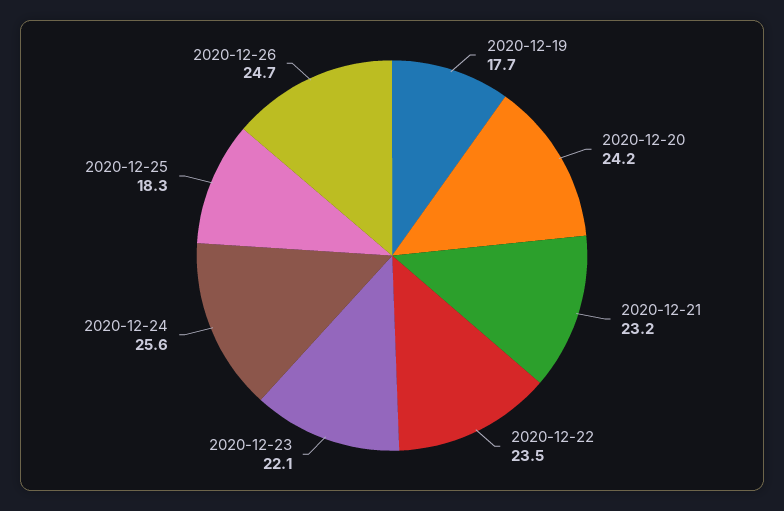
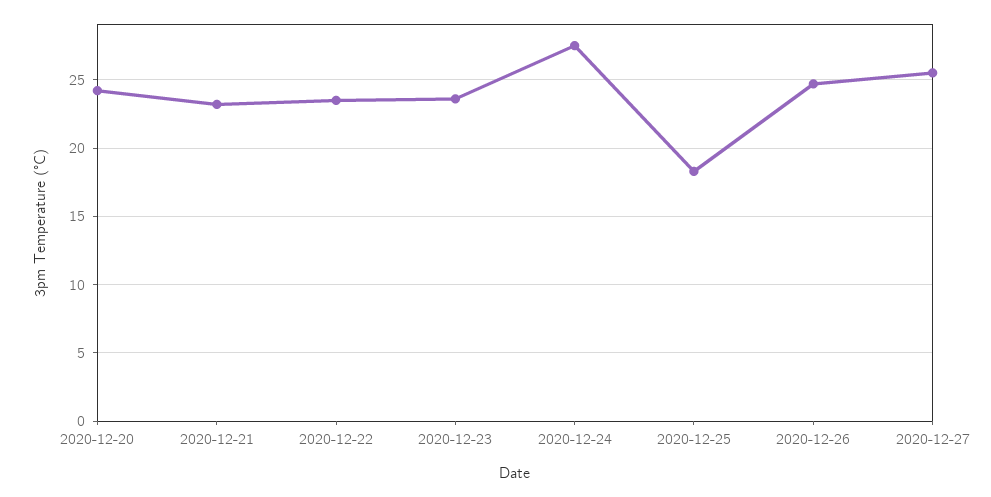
2020-12-19: 17.7 -> none
2020-12-23: 22.1 -> 23.5
2020-12-24: 25.6 -> 27.5
2020-12-27: none -> 25.5

